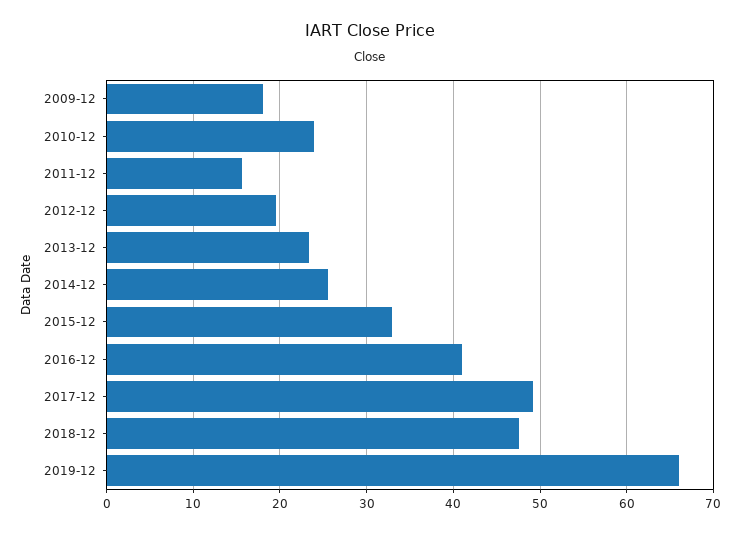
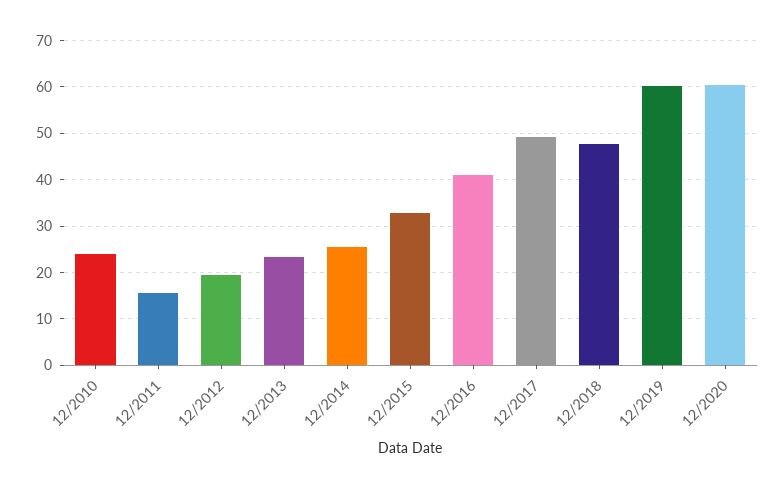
2009-12: 18 -> none
2019-12: 66 -> 60
12/2020: none -> 60

